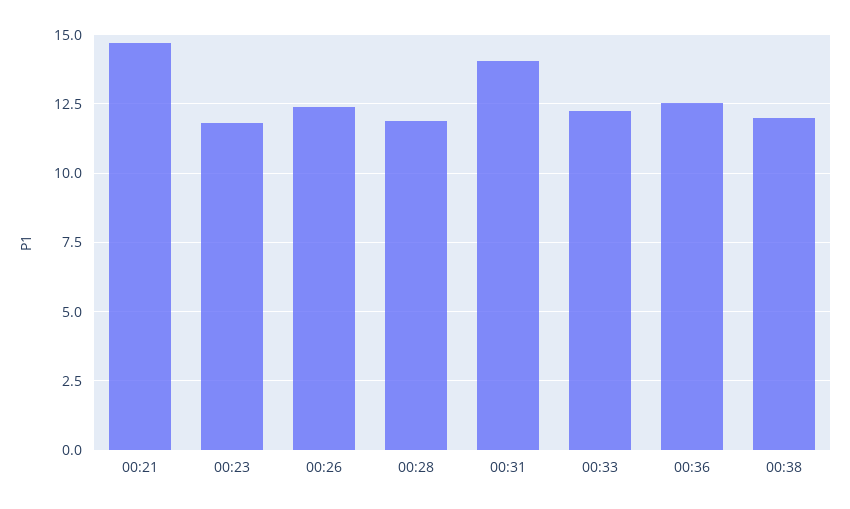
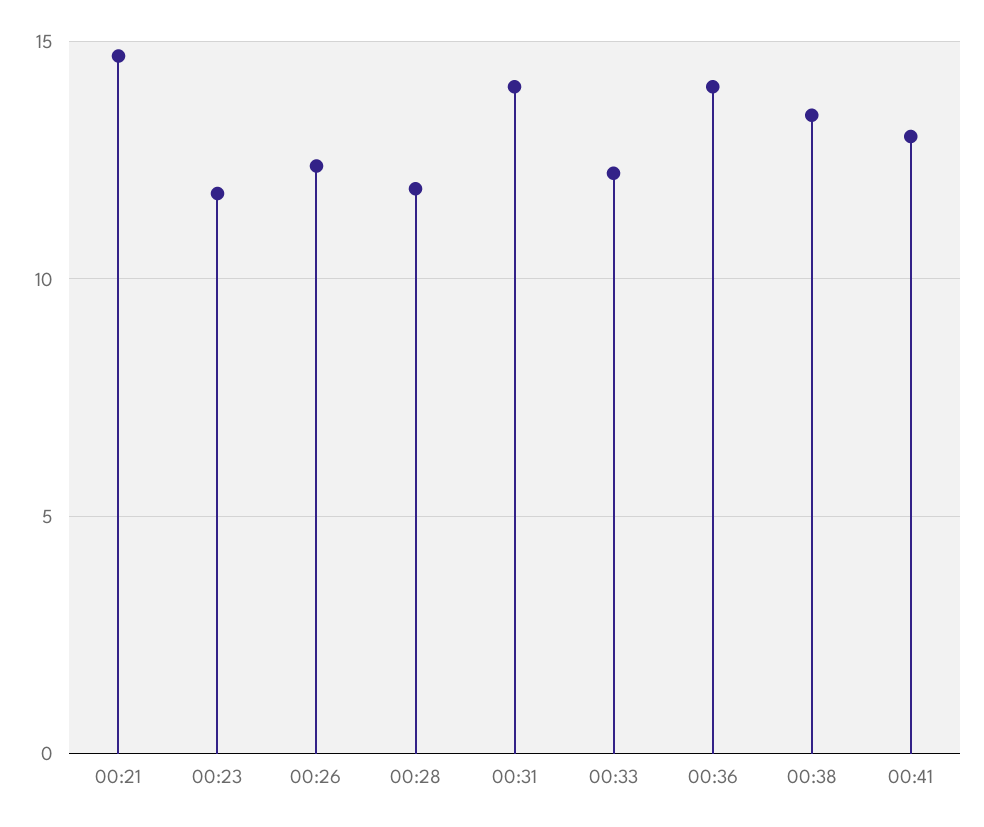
00:36: 12.5 -> 14
00:38: 12 -> 13.5
00:41: none -> 13

